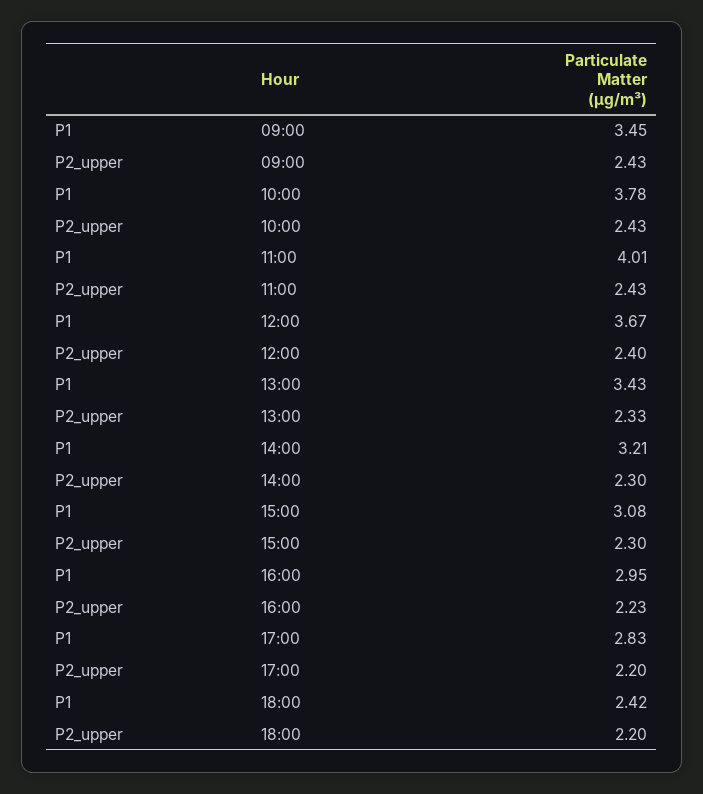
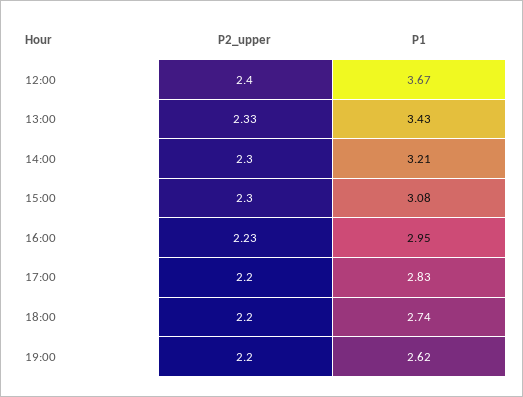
P1, 09:00: 3.45 -> none
P2_upper, 09:00: 2.43 -> none
P1, 10:00: 3.78 -> none
P2_upper, 10:00: 2.43 -> none
P1, 11:00: 4.01 -> none
P2_upper, 11:00: 2.43 -> none
P1, 18:00: 2.42 -> 2.74
P2_upper, 19:00: none -> 2.2
P1, 19:00: none -> 2.62

